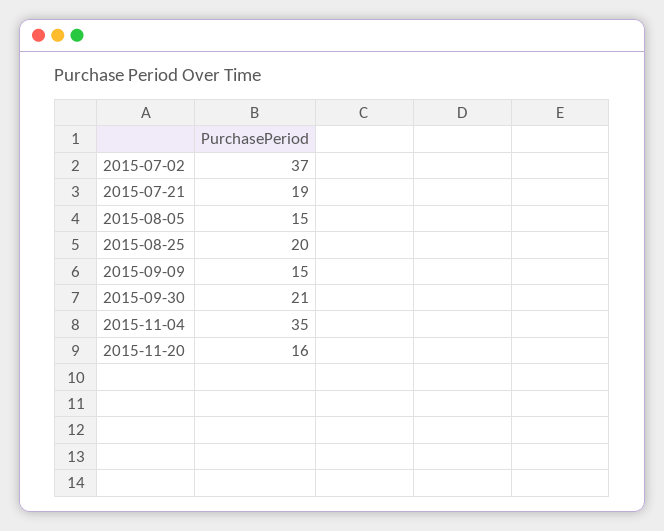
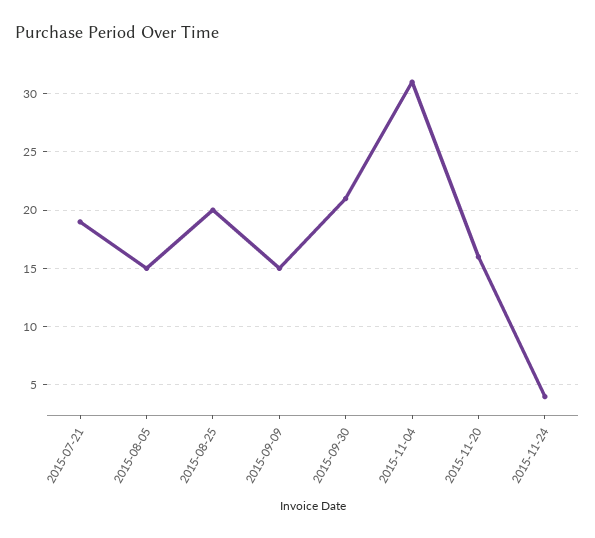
2015-07-02: 37 -> none
2015-11-04: 35 -> 31
2015-11-24: none -> 4

